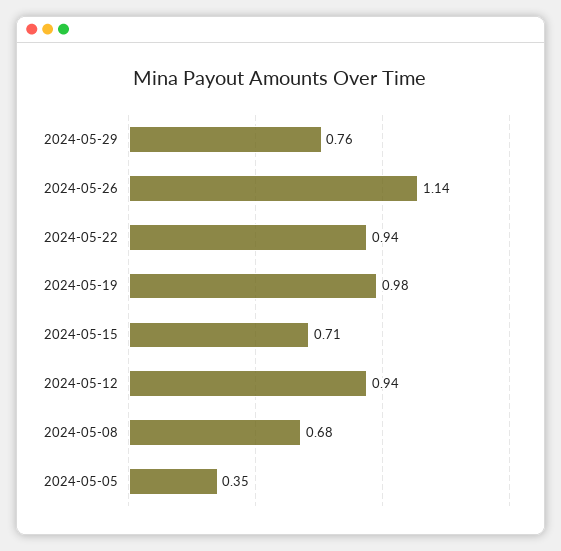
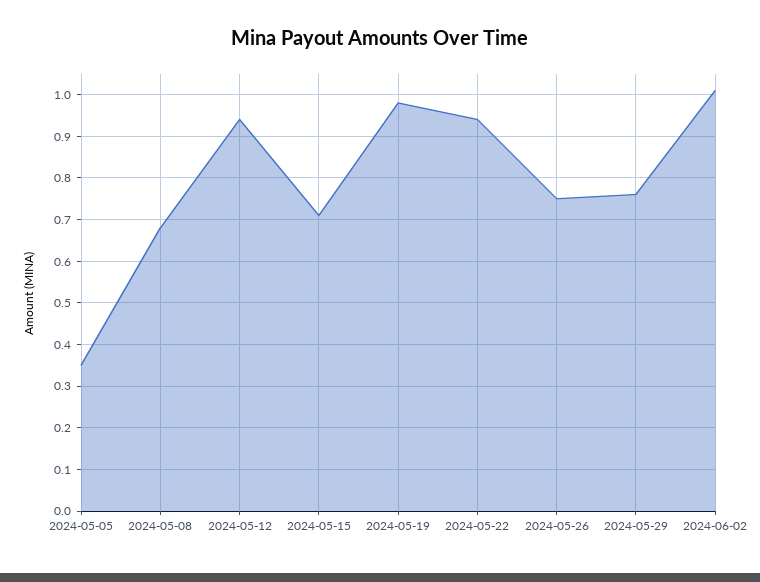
2024-05-26: 1.14 -> 0.75
2024-06-02: none -> 1

